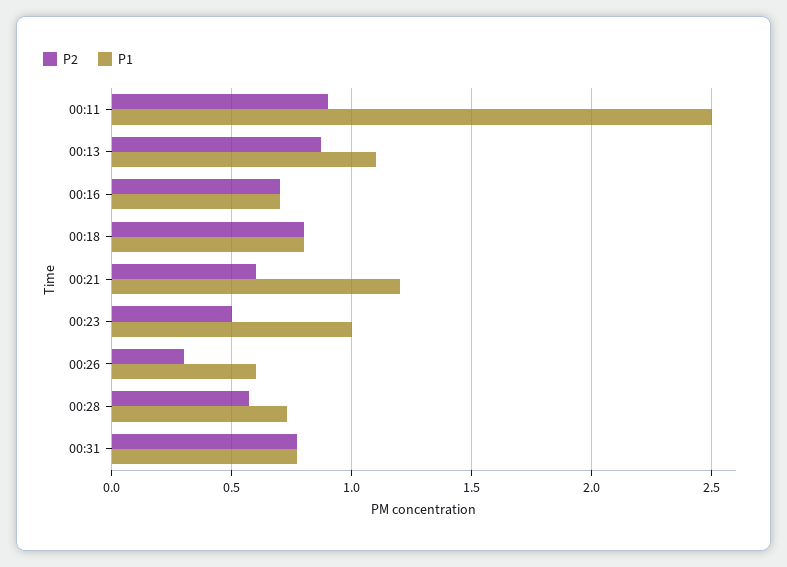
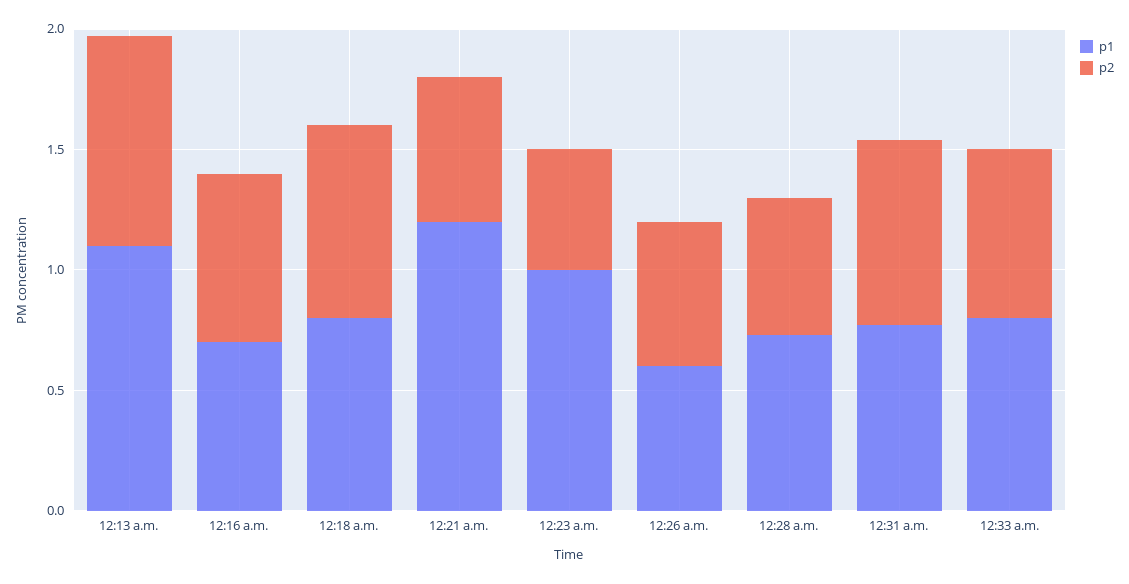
P2, 00:11: 0.9 -> none
P1, 00:11: 2.5 -> none
P2, 00:26: 0.3 -> 0.6
P1, 12:33 a.m.: none -> 0.8
P2, 12:33 a.m.: none -> 0.7

